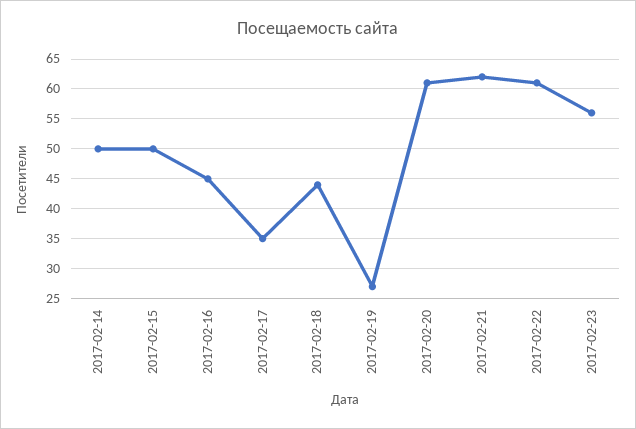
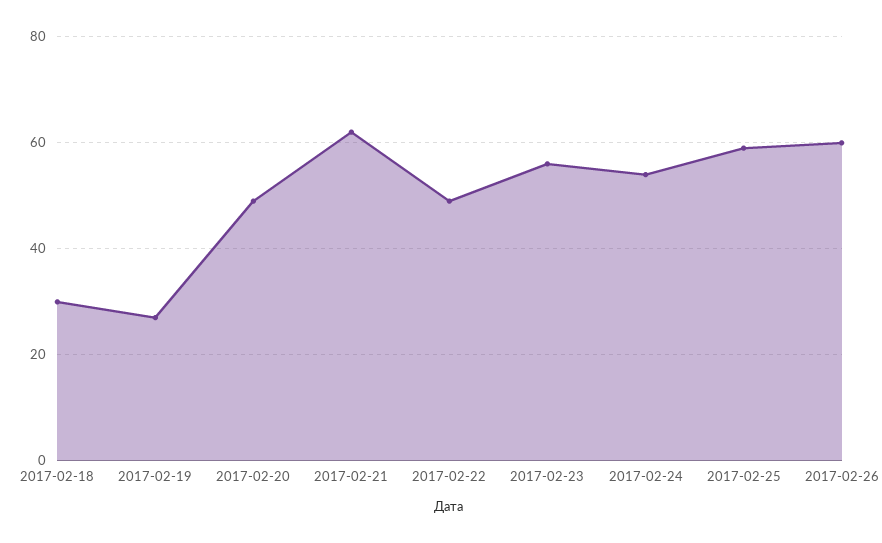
2017-02-14: 50 -> none
2017-02-15: 50 -> none
2017-02-16: 45 -> none
2017-02-17: 35 -> none
2017-02-18: 45 -> 30
2017-02-20: 60 -> 50
2017-02-22: 60 -> 50
2017-02-24: none -> 55
2017-02-25: none -> 60
2017-02-26: none -> 60

